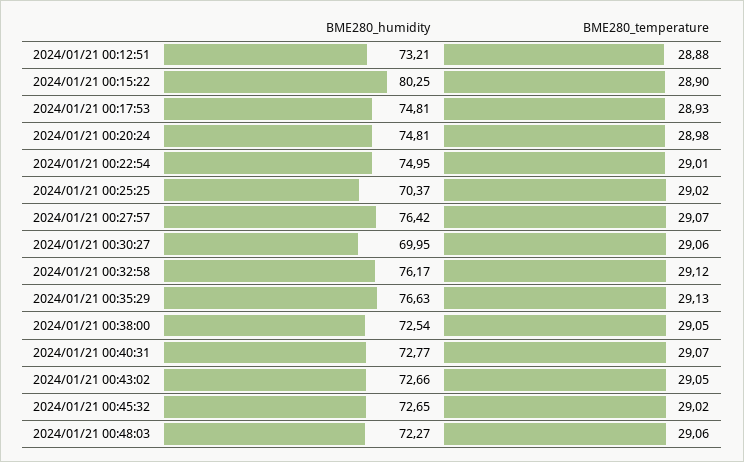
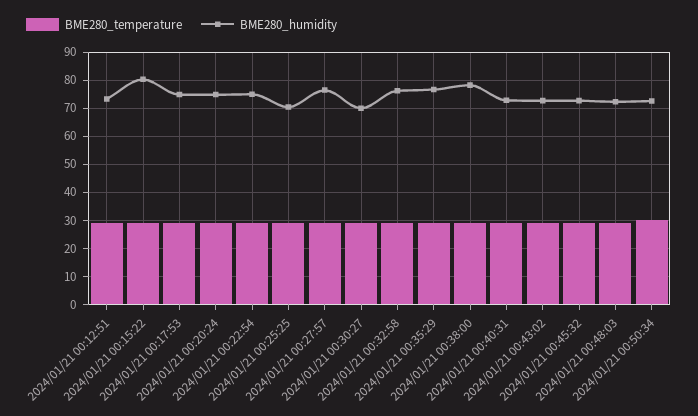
BME280_humidity, 2024/01/21 00:38:00: 72.54 -> 77.5
BME280_temperature, 2024/01/21 00:50:34: none -> 30
BME280_humidity, 2024/01/21 00:50:34: none -> 72.5

